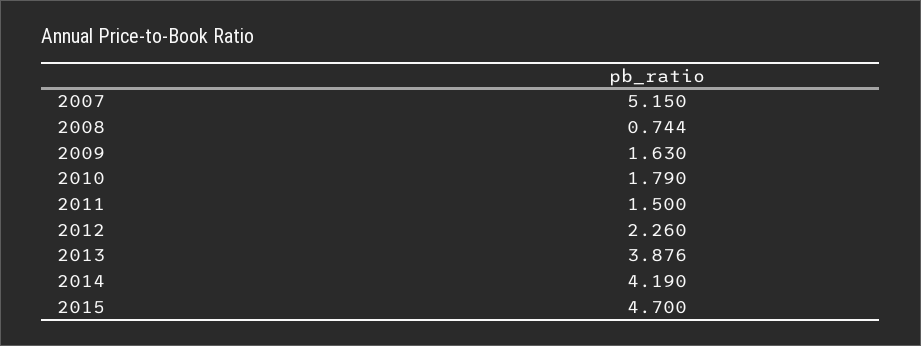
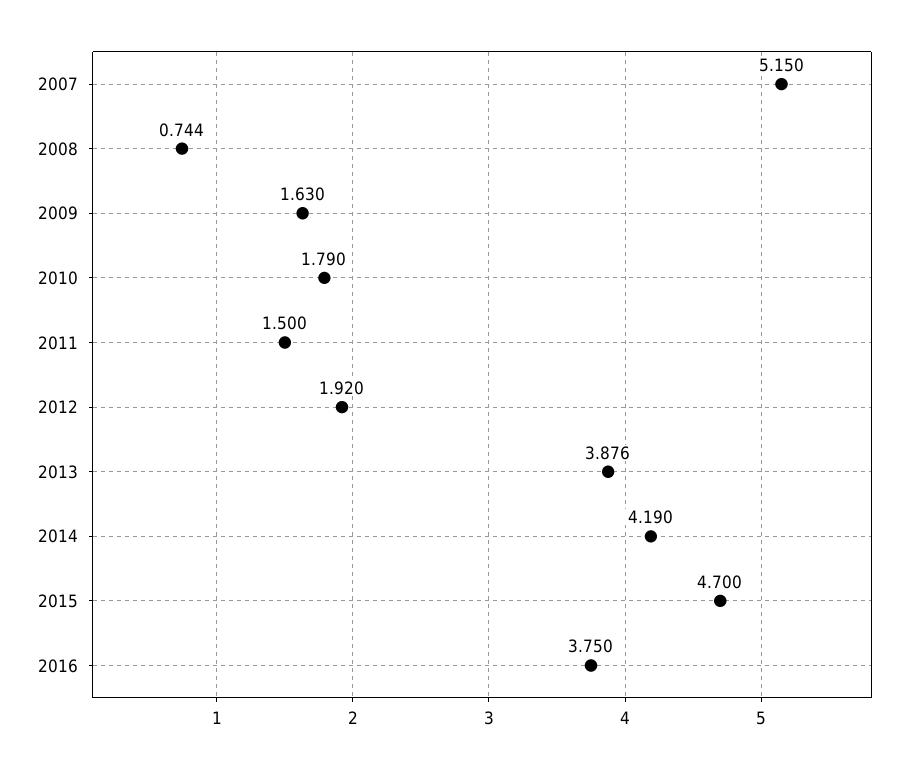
2012: 2.26 -> 1.92
2016: none -> 3.75

